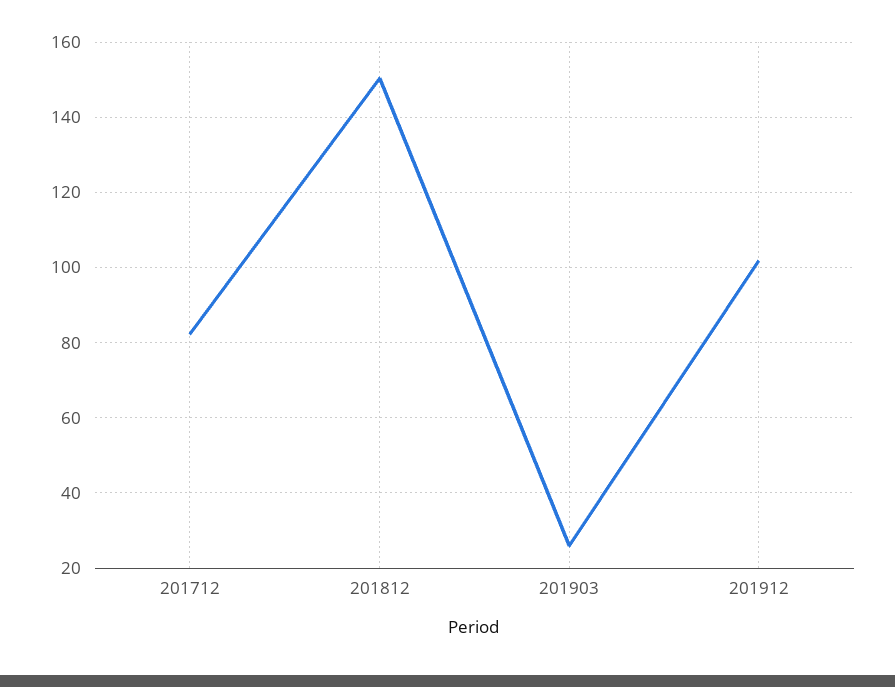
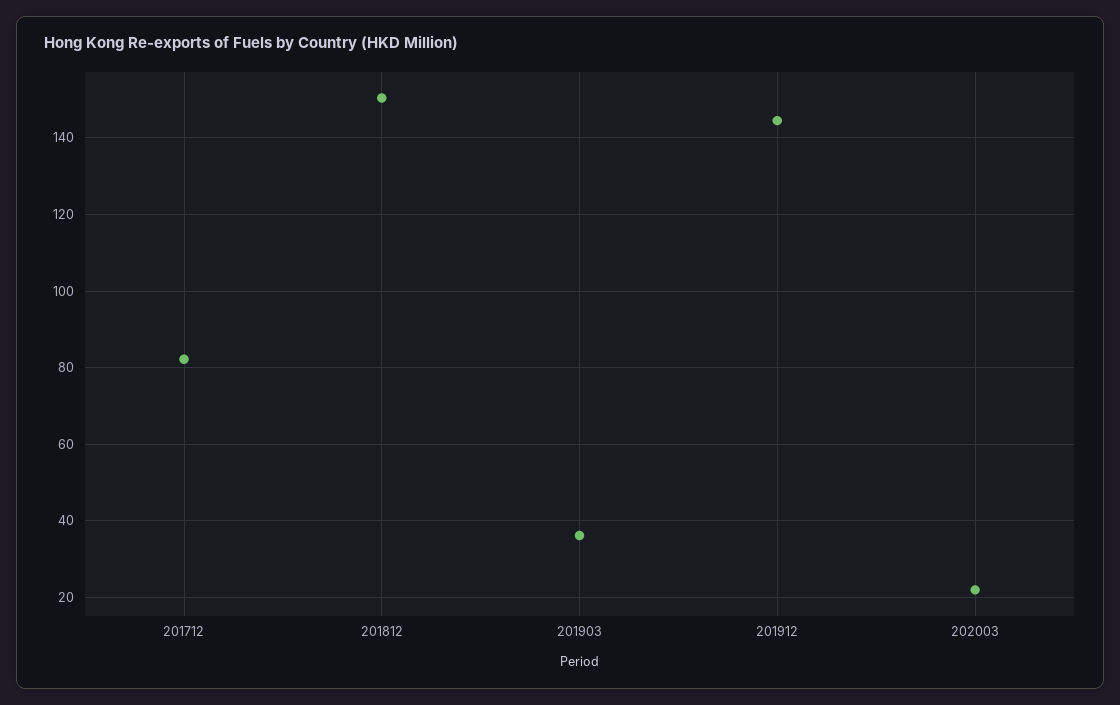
201903: 26 -> 36
201912: 102 -> 144
202003: none -> 22

